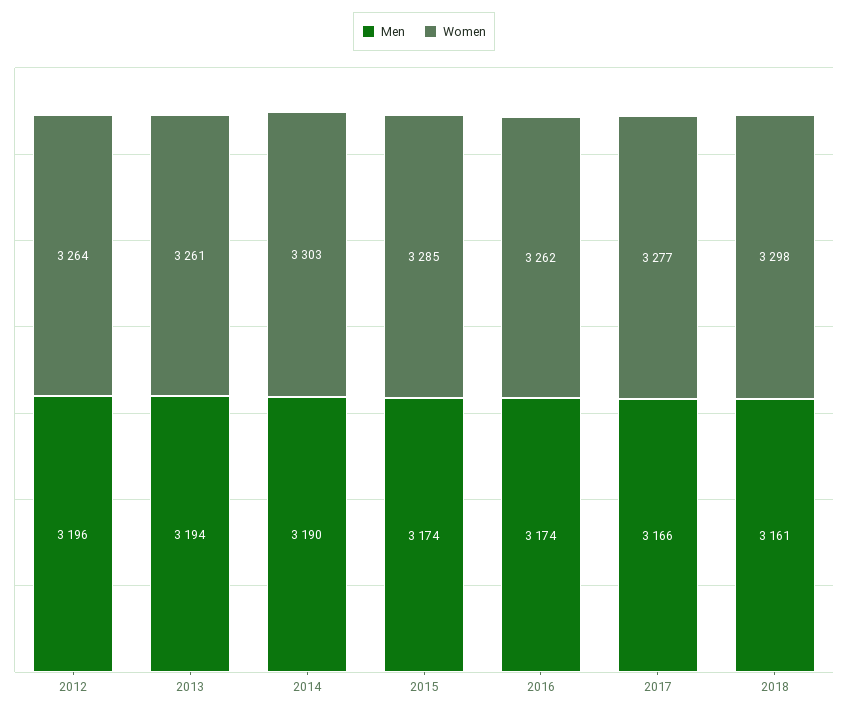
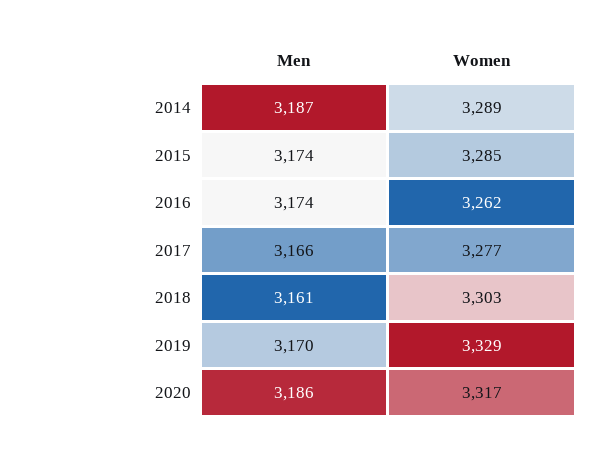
Men, 2012: 3196 -> none
Women, 2012: 3264 -> none
Men, 2013: 3194 -> none
Women, 2013: 3261 -> none
Men, 2014: 3190 -> 3187
Women, 2014: 3303 -> 3289
Women, 2018: 3298 -> 3303
Men, 2019: none -> 3170
Women, 2019: none -> 3329
Men, 2020: none -> 3186
Women, 2020: none -> 3317

